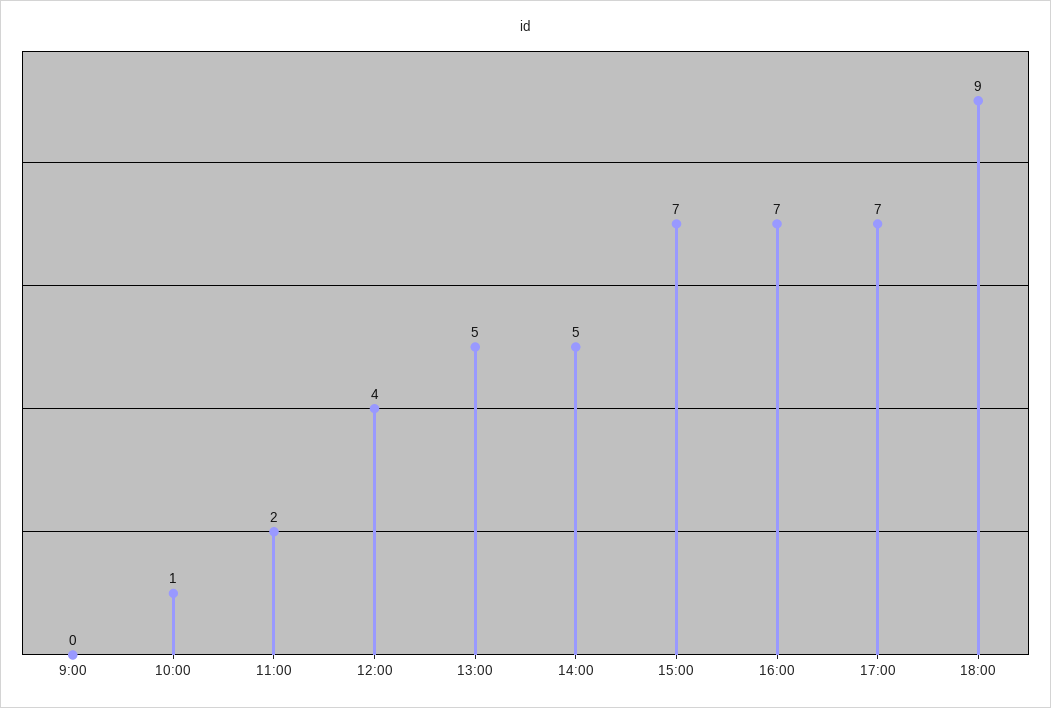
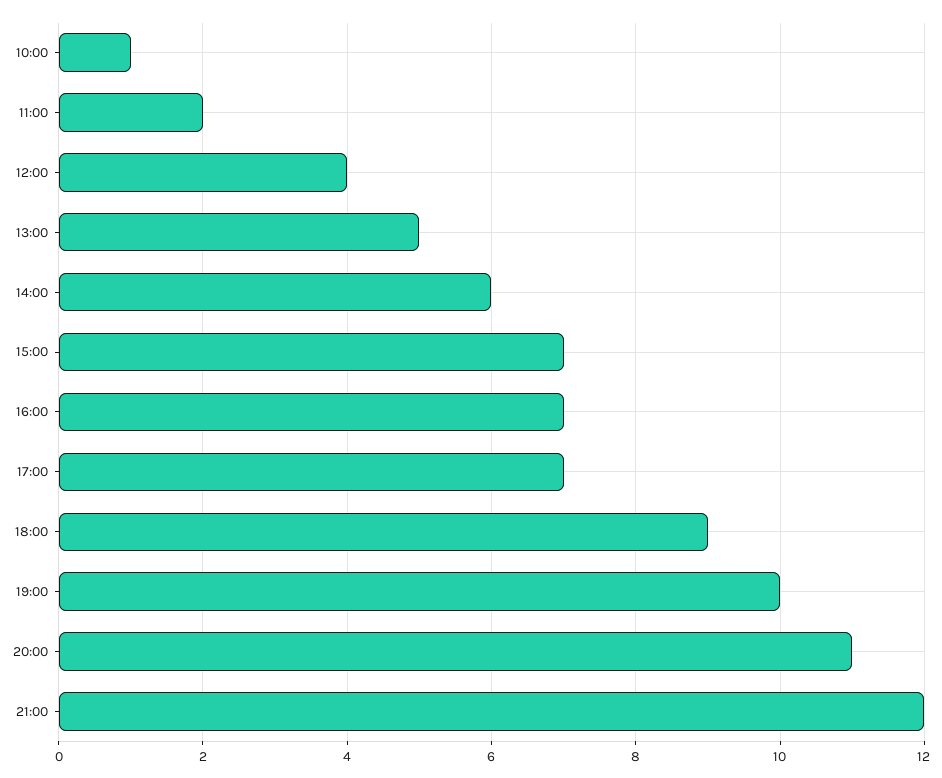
9:00: 0 -> none
14:00: 5 -> 6
19:00: none -> 10
20:00: none -> 11
21:00: none -> 12

